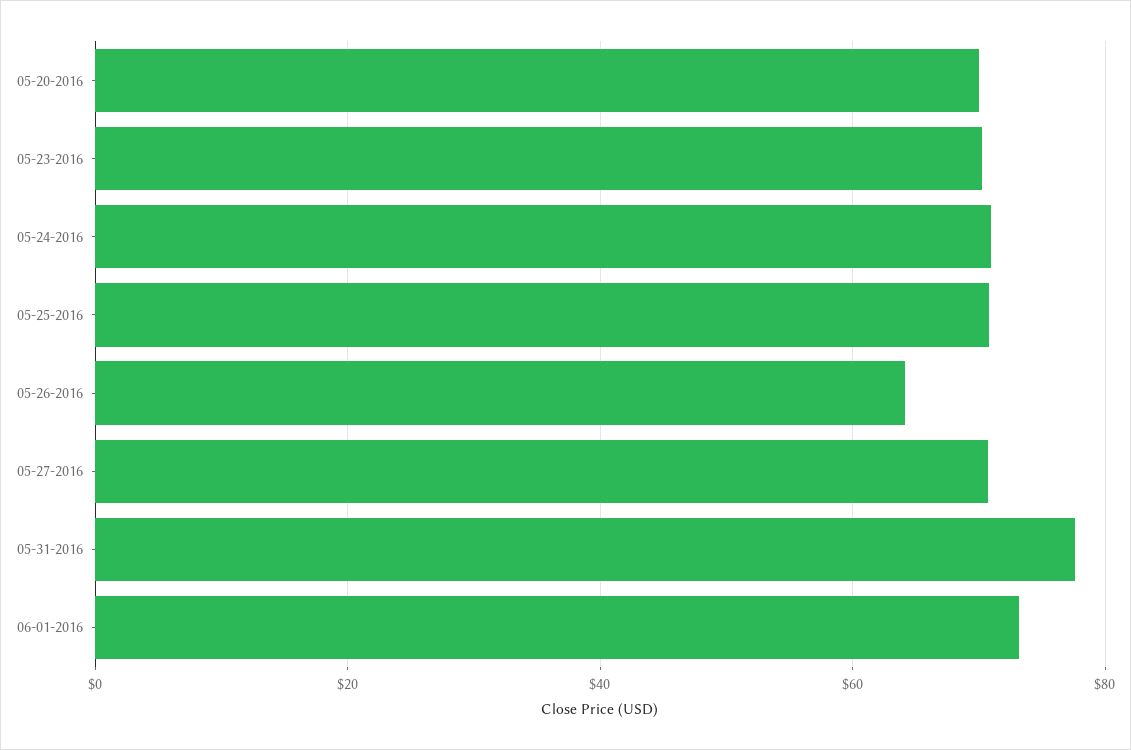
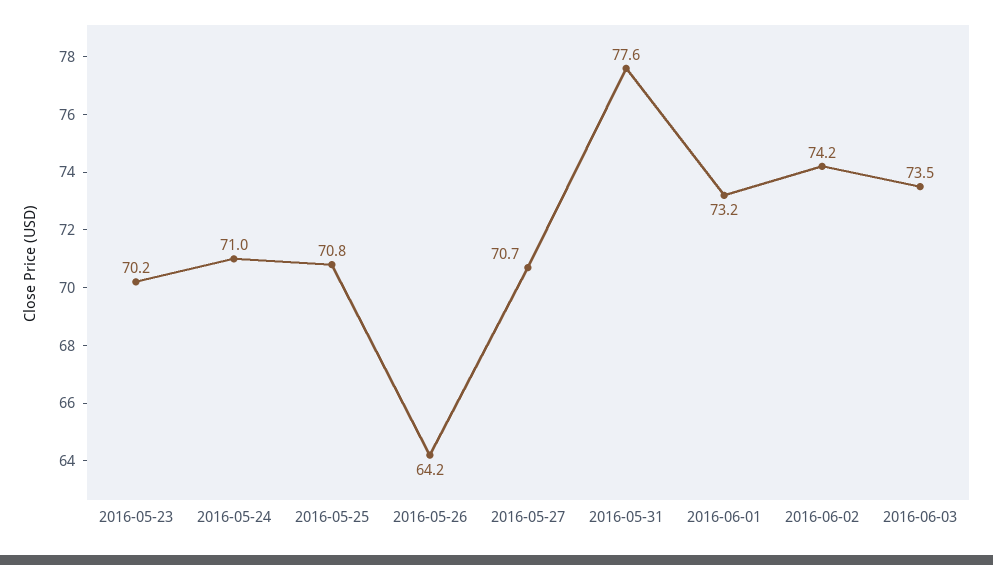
05-20-2016: 70 -> none
2016-06-02: none -> 74.2
2016-06-03: none -> 73.5

